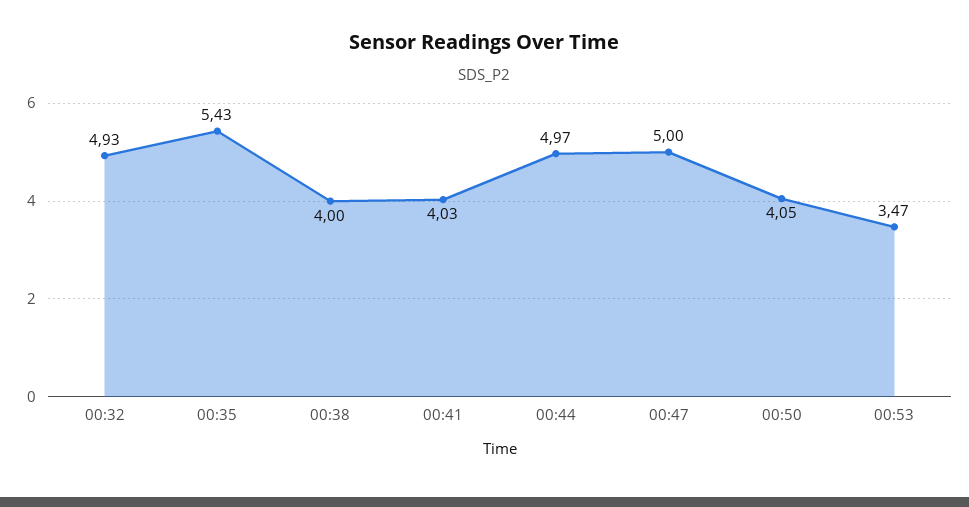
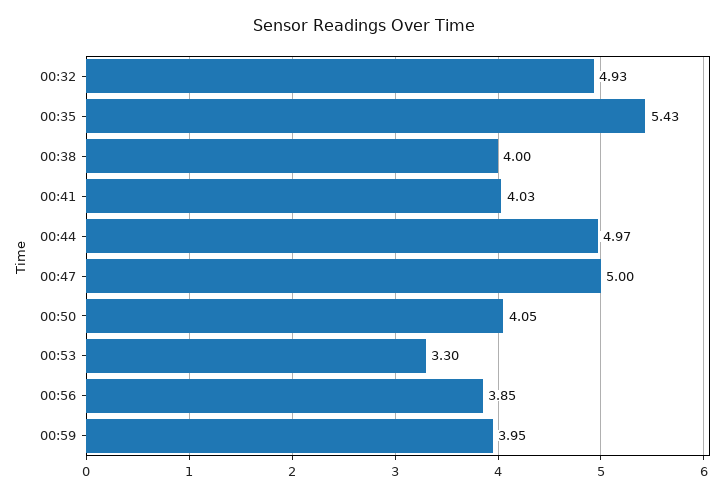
00:53: 3.47 -> 3.3
00:56: none -> 3.85
00:59: none -> 3.95

